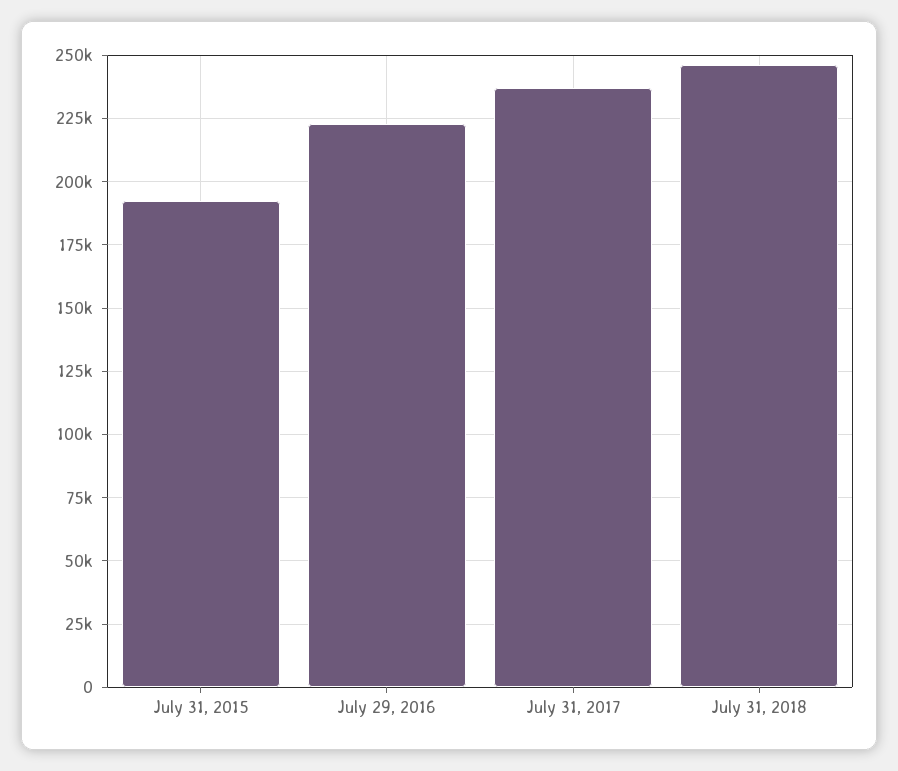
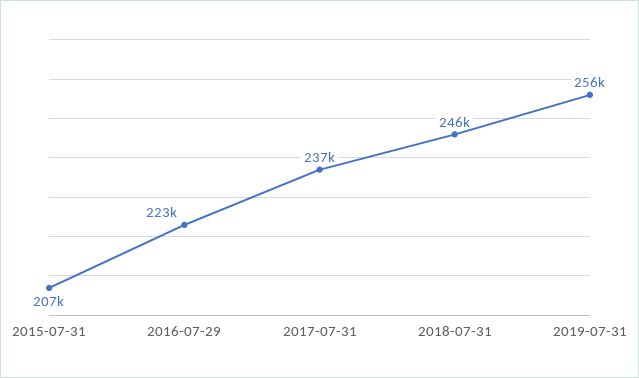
July 31, 2015: 192500 -> 207000
2019-07-31: none -> 256000

